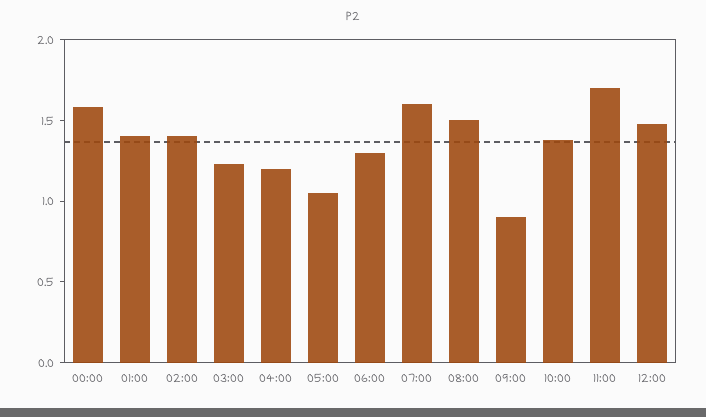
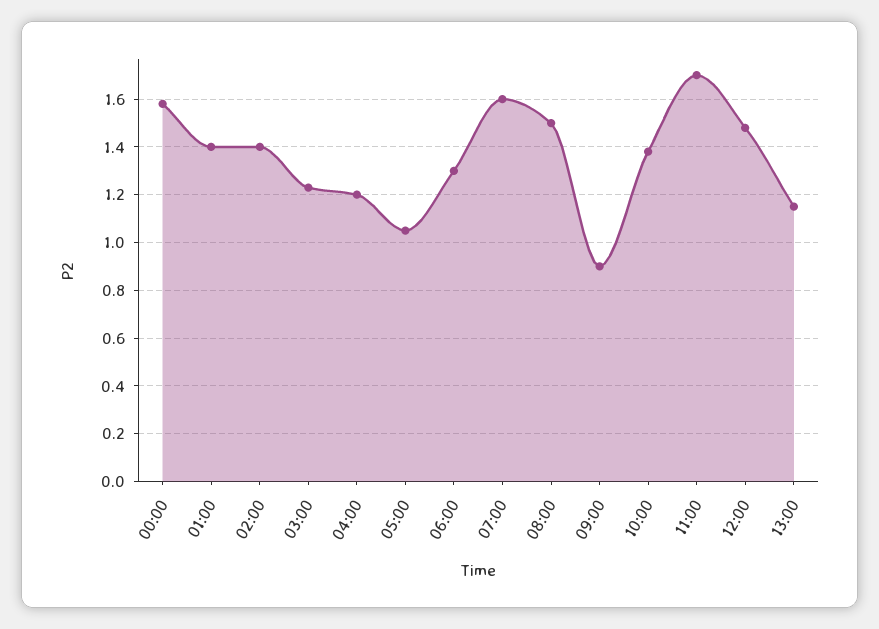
13:00: none -> 1.15

